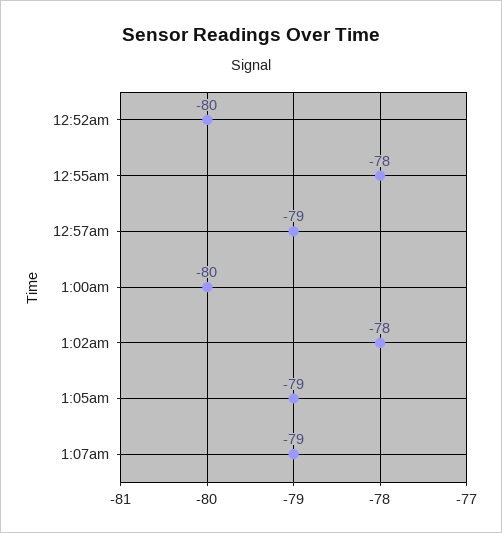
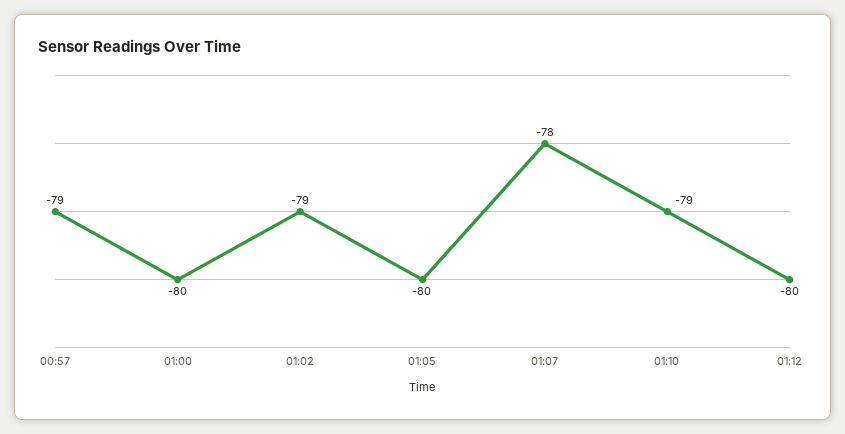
12:52am: -80 -> none
12:55am: -78 -> none
1:02am: -78 -> -79
1:05am: -79 -> -80
1:07am: -79 -> -78
01:10: none -> -79
01:12: none -> -80

